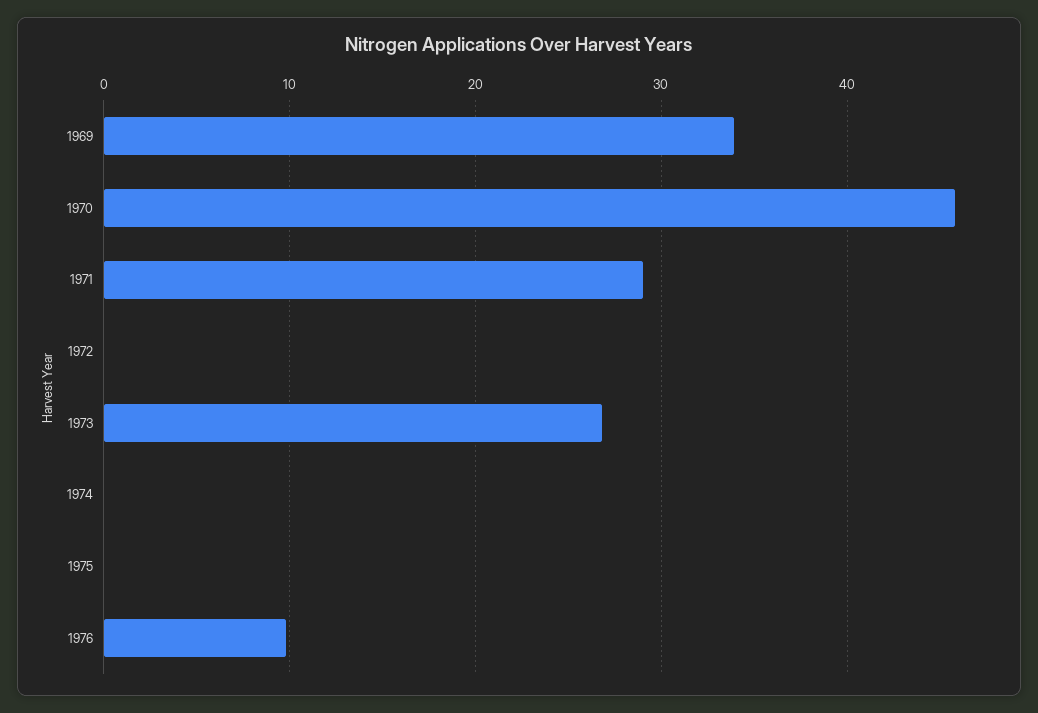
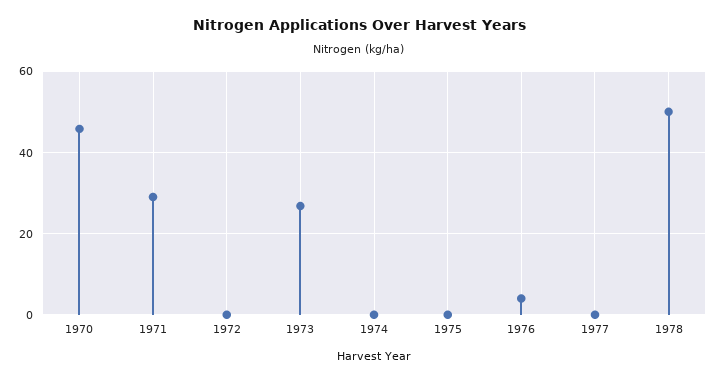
1969: 34 -> none
1976: 10 -> 4
1977: none -> 0
1978: none -> 50

